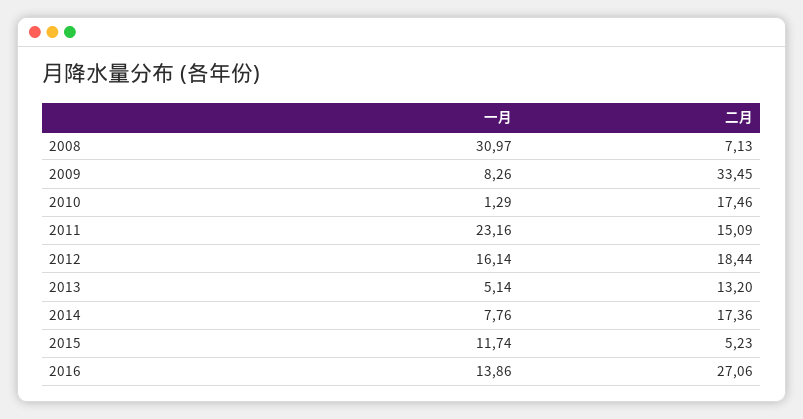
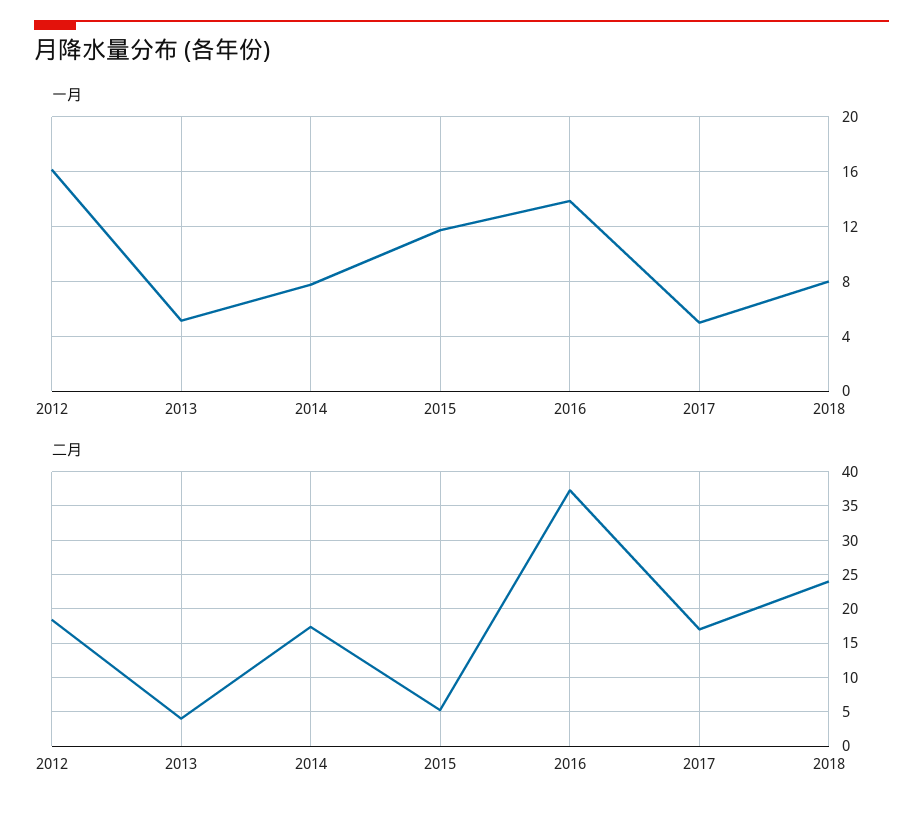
一月, 2008: 30.97 -> none
二月, 2008: 7.13 -> none
一月, 2009: 8.26 -> none
二月, 2009: 33.45 -> none
一月, 2010: 1.29 -> none
二月, 2010: 17.46 -> none
一月, 2011: 23.16 -> none
二月, 2011: 15.09 -> none
二月, 2013: 13.2 -> 4
二月, 2016: 27.06 -> 37
一月, 2017: none -> 5
一月, 2018: none -> 8
二月, 2017: none -> 17
二月, 2018: none -> 24

